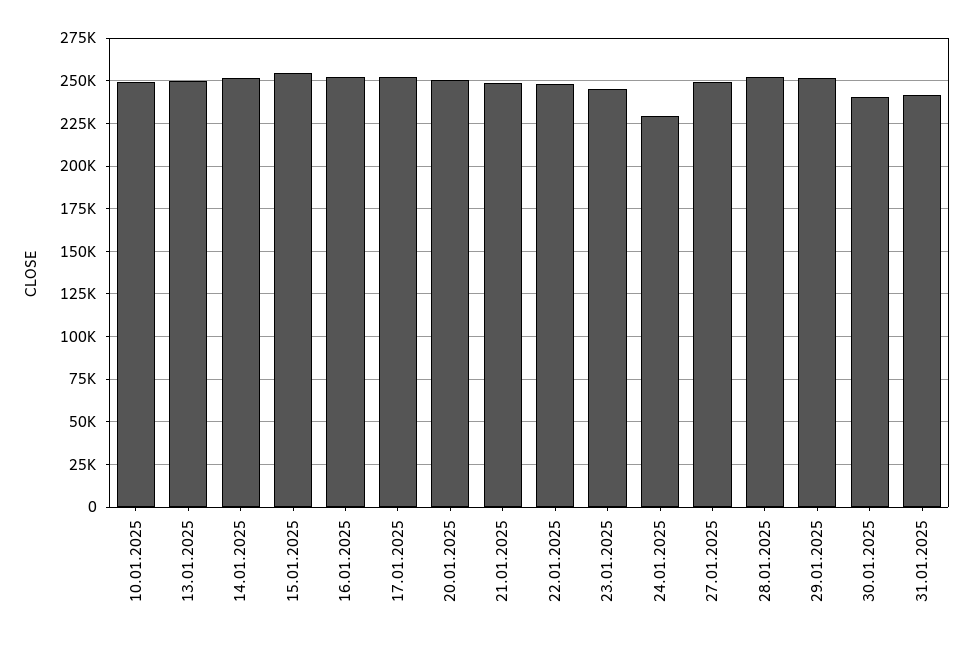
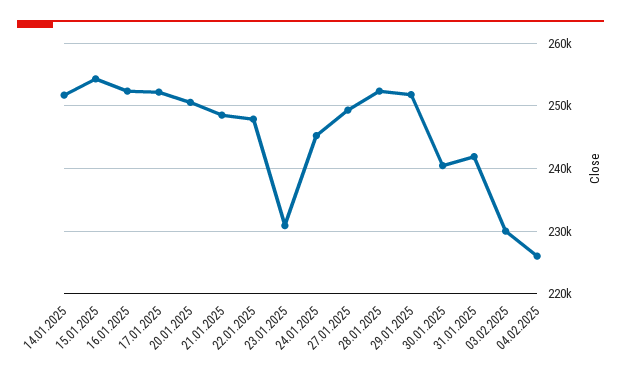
10.01.2025: 250000 -> none
13.01.2025: 250000 -> none
23.01.2025: 245000 -> 231000
24.01.2025: 230000 -> 245000
03.02.2025: none -> 230000
04.02.2025: none -> 226000

